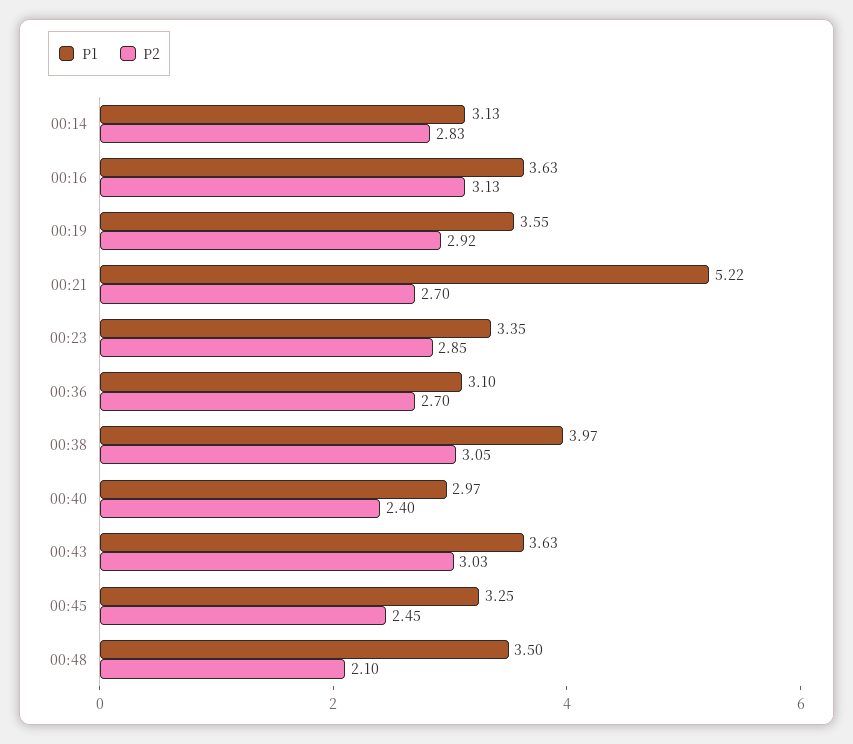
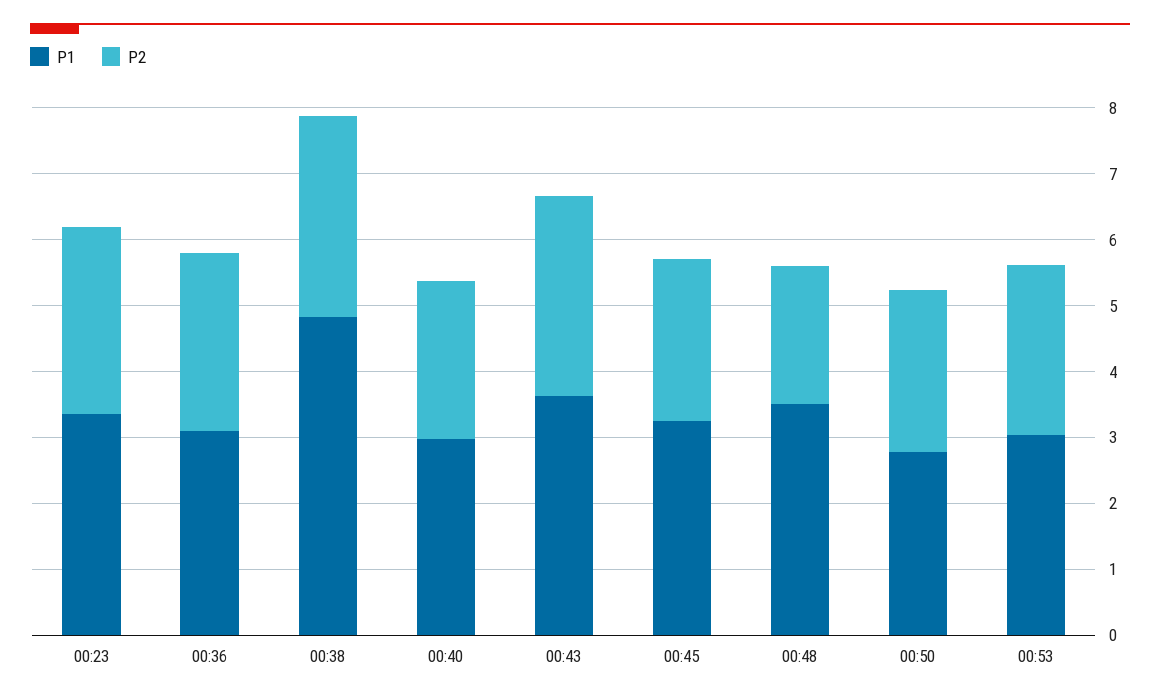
P1, 00:14: 3.13 -> none
P2, 00:14: 2.83 -> none
P1, 00:16: 3.63 -> none
P2, 00:16: 3.13 -> none
P1, 00:19: 3.55 -> none
P2, 00:19: 2.92 -> none
P1, 00:21: 5.22 -> none
P2, 00:21: 2.7 -> none
P1, 00:38: 3.97 -> 4.8
P1, 00:50: none -> 2.8
P2, 00:50: none -> 2.4
P1, 00:53: none -> 3
P2, 00:53: none -> 2.6

